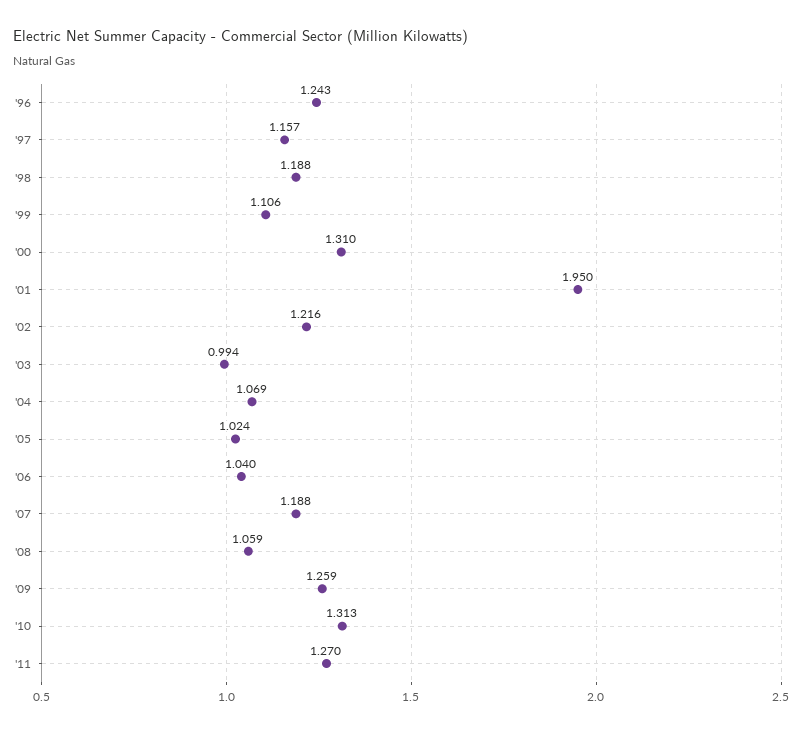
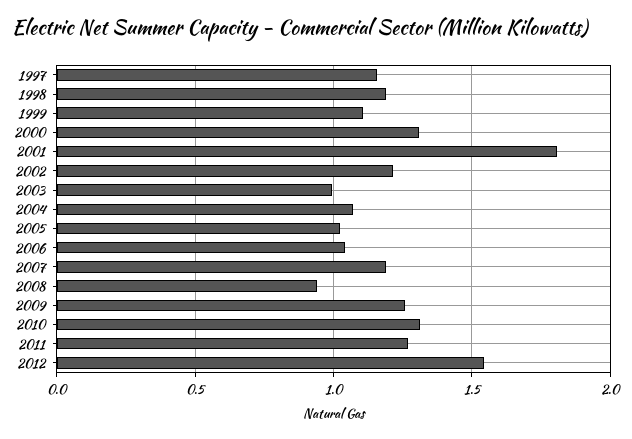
'96: 1.243 -> none
'01: 1.95 -> 1.8
'08: 1.059 -> 0.95
2012: none -> 1.55

